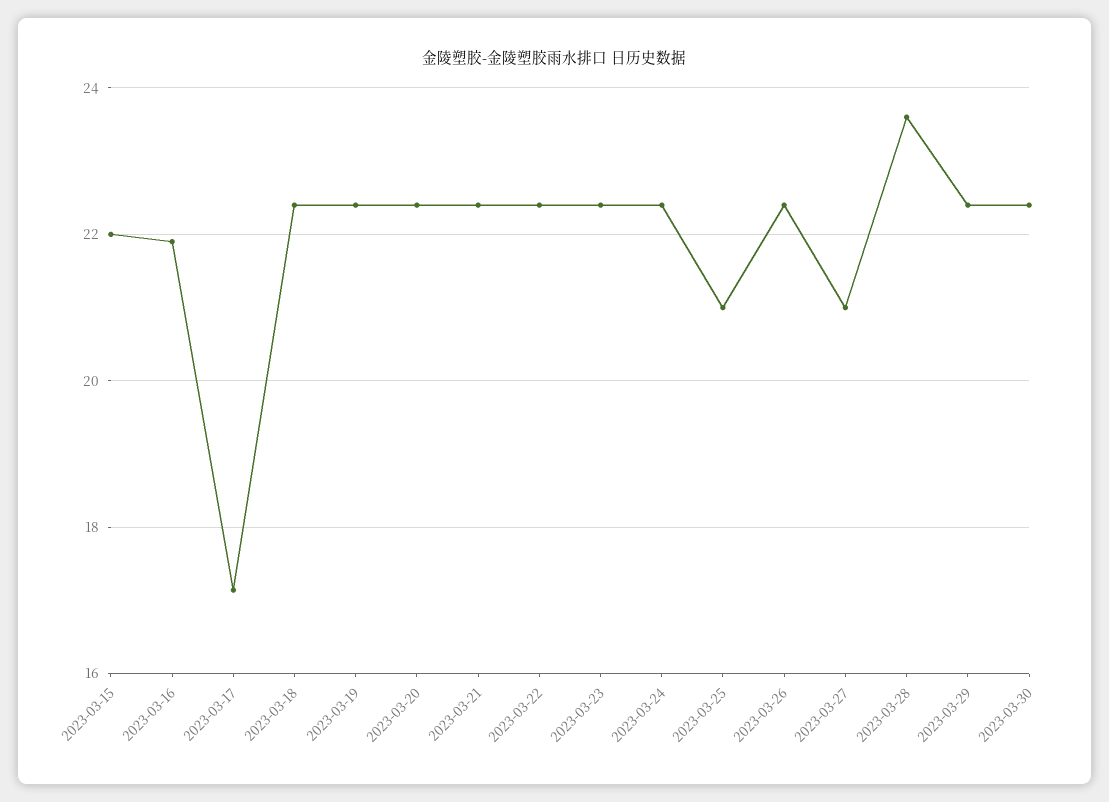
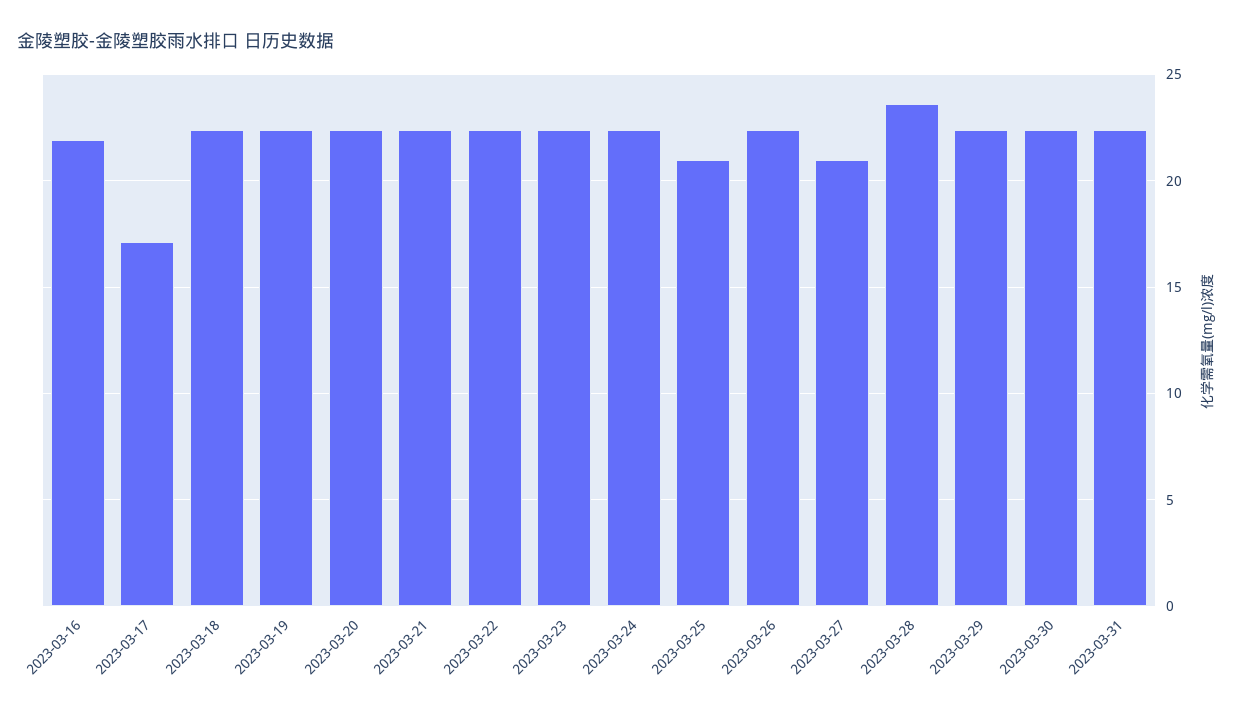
2023-03-15: 22 -> none
2023-03-31: none -> 22.5

